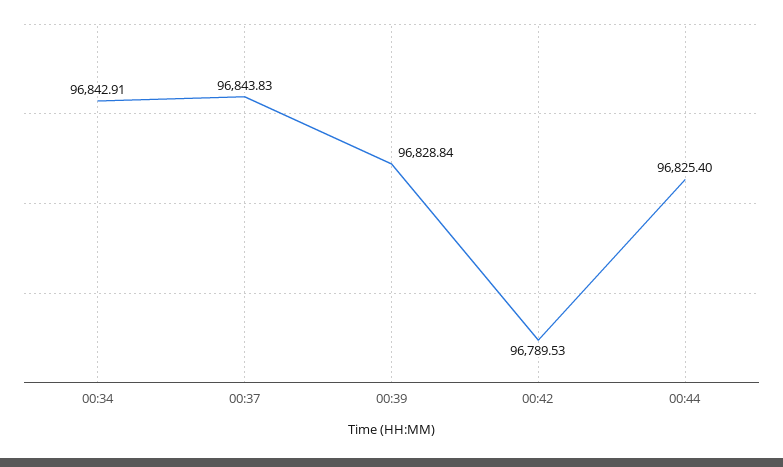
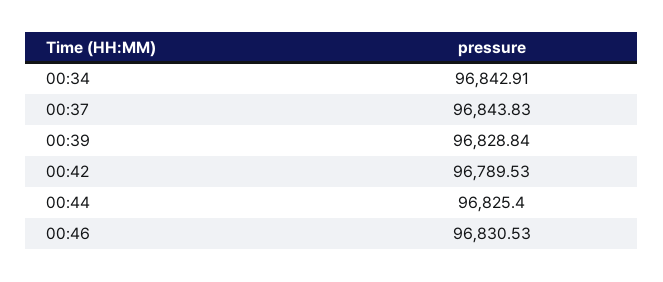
00:46: none -> 96830.53

